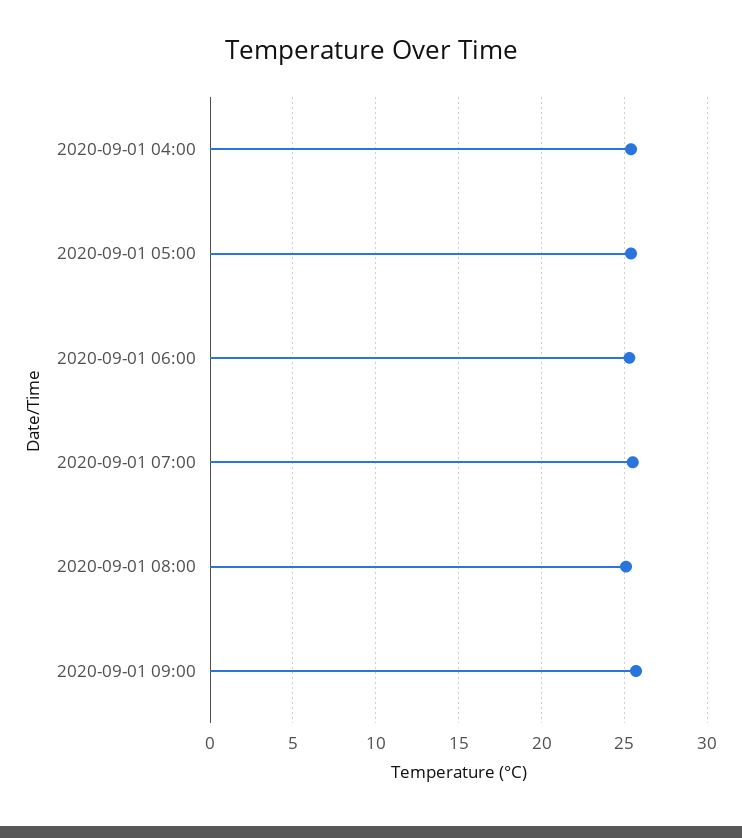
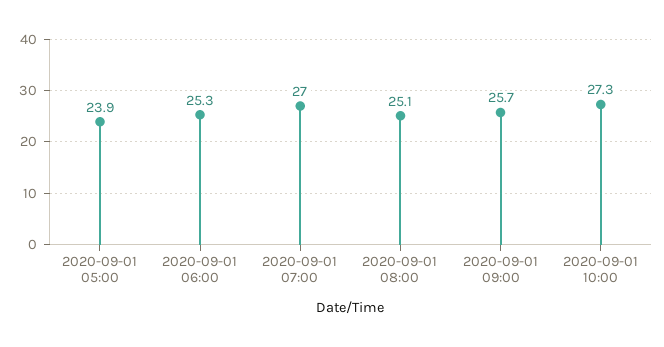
2020-09-01 04:00: 25.5 -> none
2020-09-01 05:00: 25.5 -> 23.9
2020-09-01 07:00: 25.5 -> 27
2020-09-01 10:00: none -> 27.3

